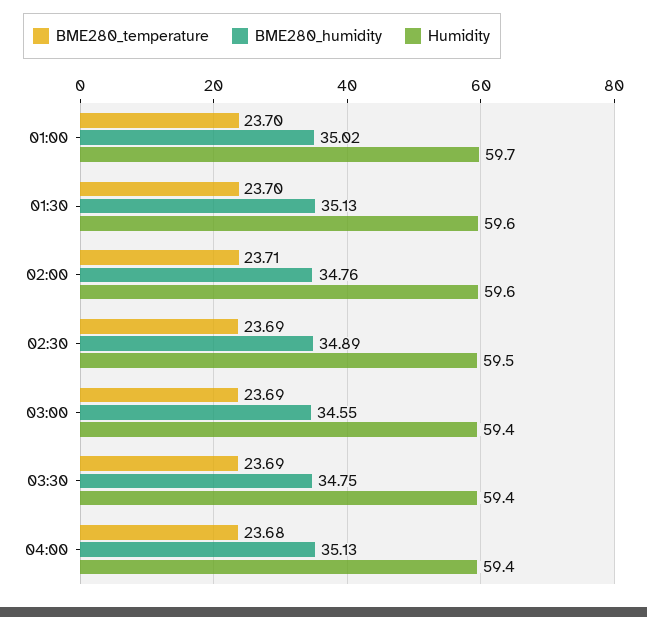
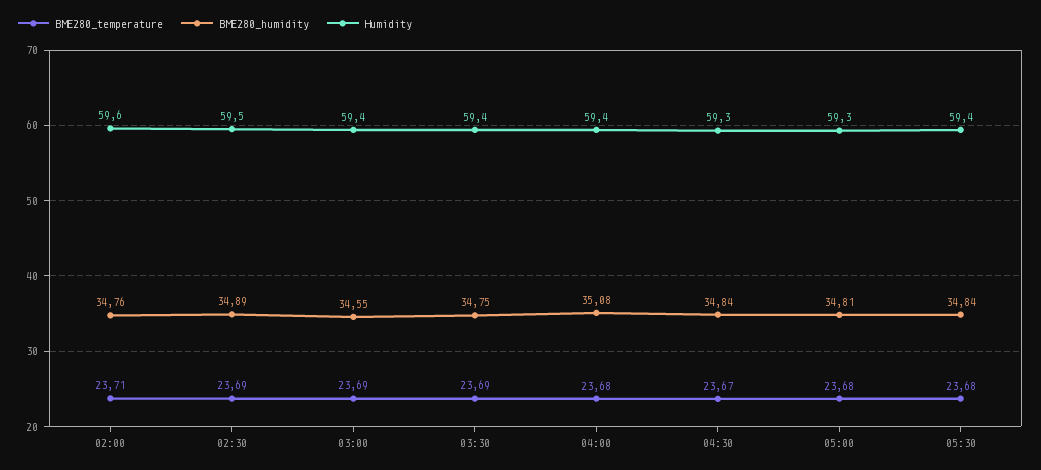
BME280_temperature, 01:00: 23.7 -> none
BME280_humidity, 01:00: 35.02 -> none
Humidity, 01:00: 59.7 -> none
BME280_temperature, 01:30: 23.7 -> none
BME280_humidity, 01:30: 35.13 -> none
Humidity, 01:30: 59.6 -> none
BME280_humidity, 04:00: 35.13 -> 35.08
BME280_temperature, 04:30: none -> 23.67
BME280_humidity, 04:30: none -> 34.84
Humidity, 04:30: none -> 59.3
BME280_temperature, 05:00: none -> 23.68
BME280_humidity, 05:00: none -> 34.81
Humidity, 05:00: none -> 59.3
BME280_temperature, 05:30: none -> 23.68
BME280_humidity, 05:30: none -> 34.84
Humidity, 05:30: none -> 59.4

